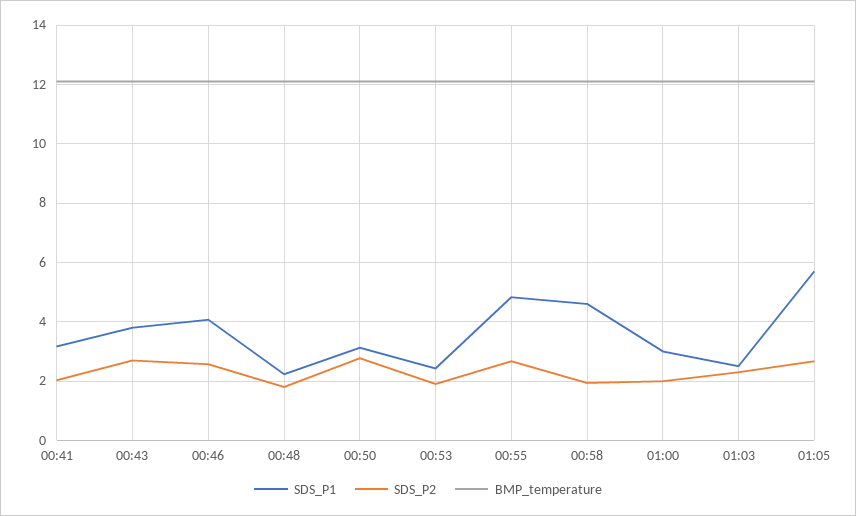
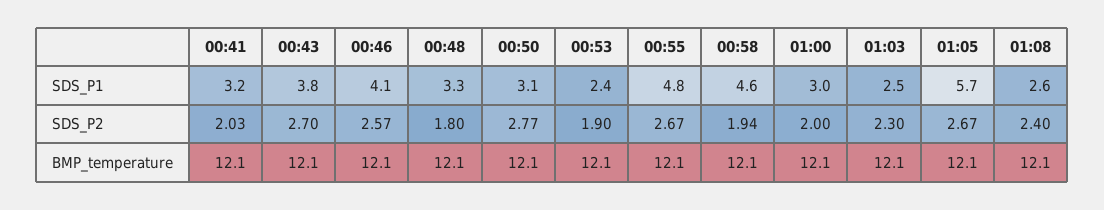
SDS_P1, 00:48: 2.25 -> 3.3
SDS_P1, 01:08: none -> 2.6
SDS_P2, 01:08: none -> 2.4
BMP_temperature, 01:08: none -> 12.1

